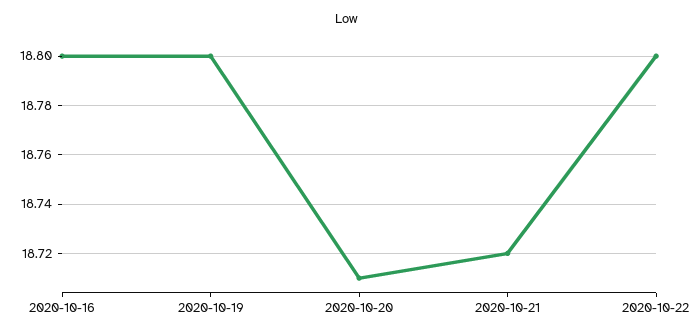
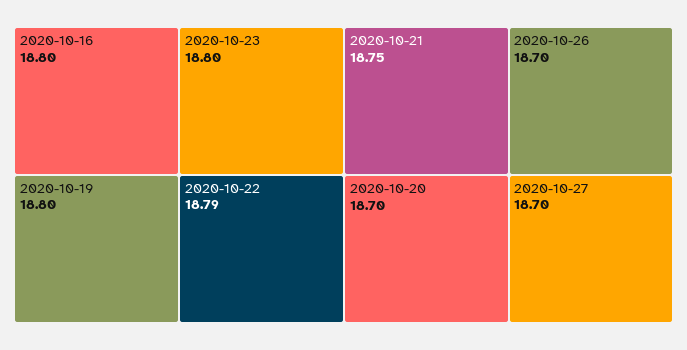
2020-10-20: 18.71 -> 18.7
2020-10-21: 18.72 -> 18.75
2020-10-22: 18.8 -> 18.79
2020-10-23: none -> 18.8
2020-10-26: none -> 18.7
2020-10-27: none -> 18.7

